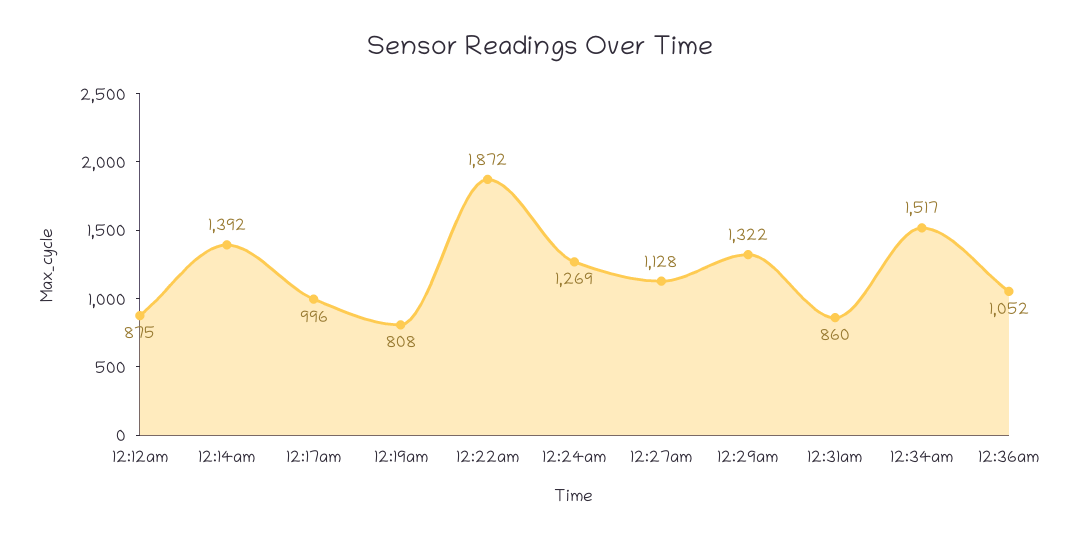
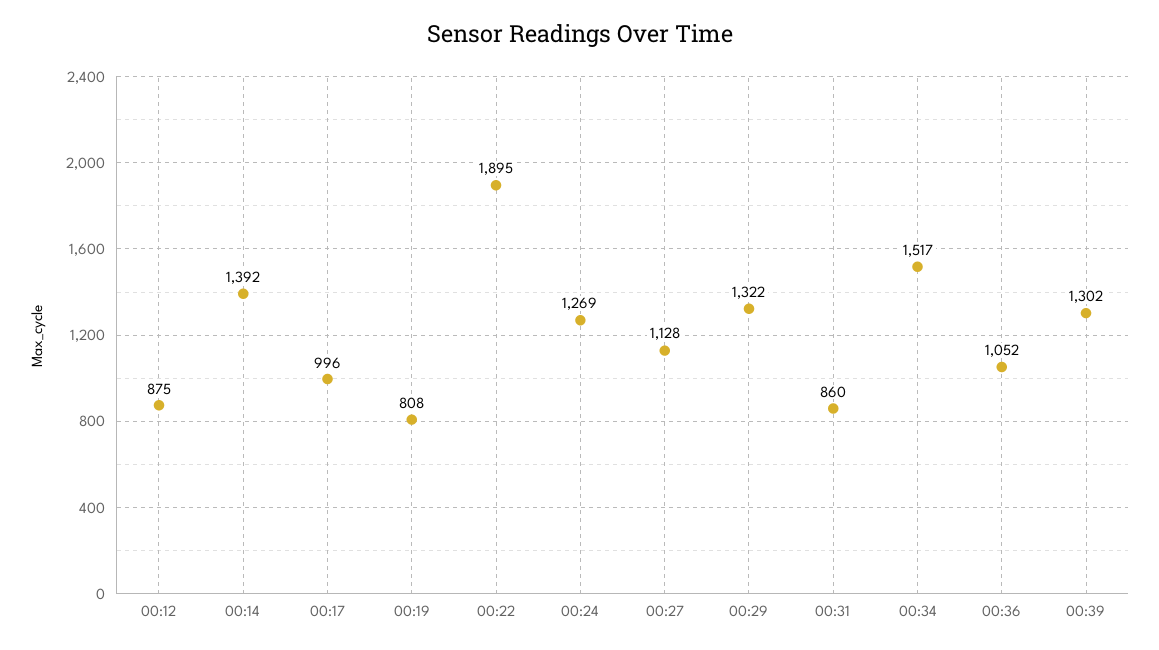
12:22am: 1872 -> 1895
00:39: none -> 1302

